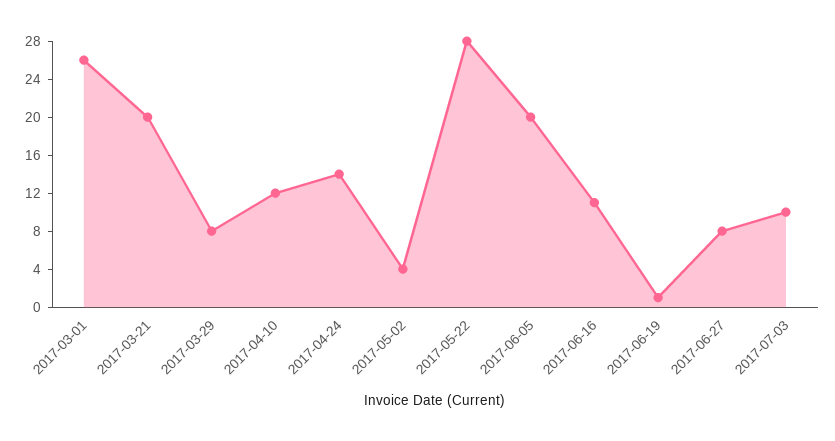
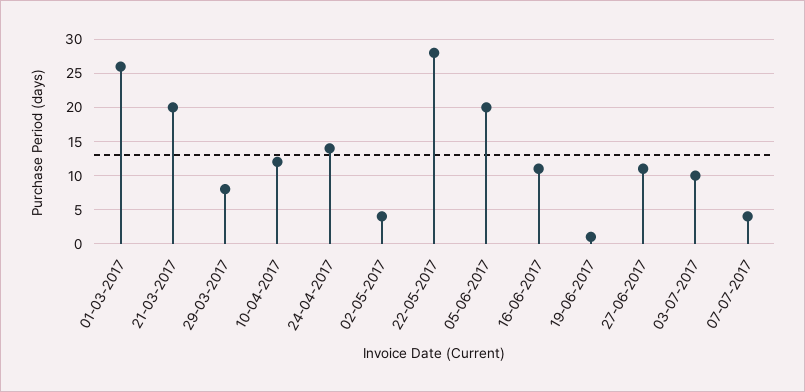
2017-06-27: 8 -> 11
07-07-2017: none -> 4

